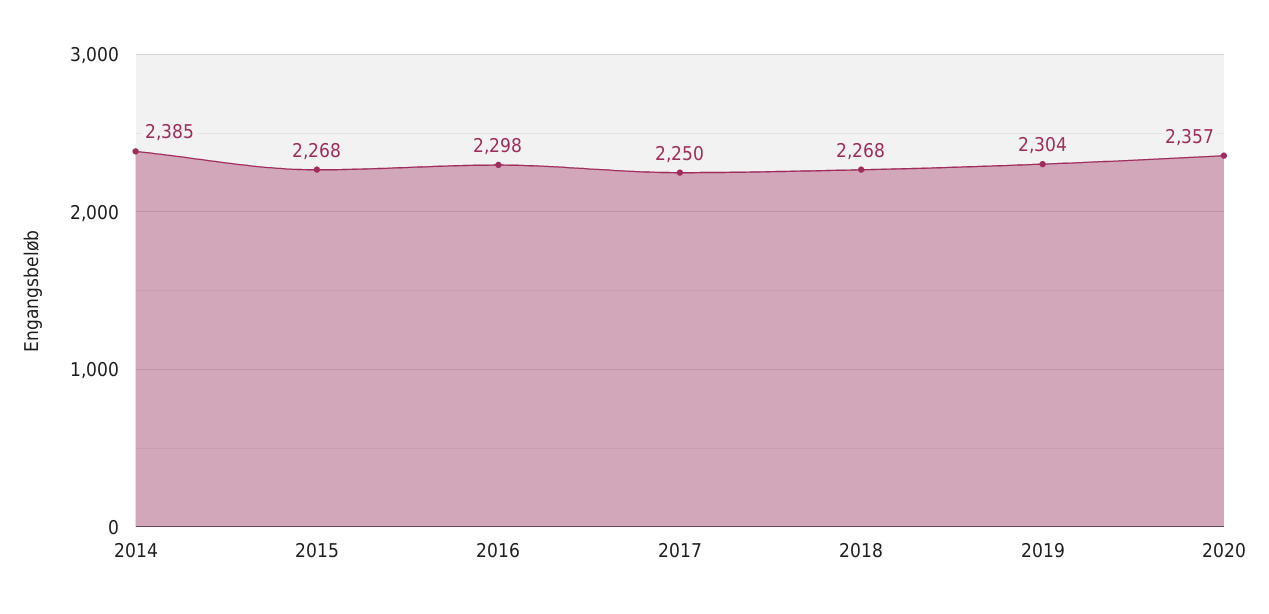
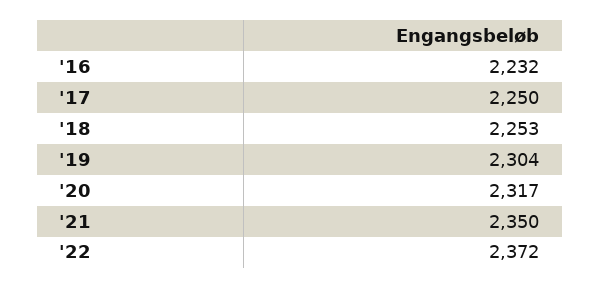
2014: 2385 -> none
2015: 2268 -> none
2016: 2298 -> 2232
2018: 2268 -> 2253
2020: 2357 -> 2317
'21: none -> 2350
'22: none -> 2372

